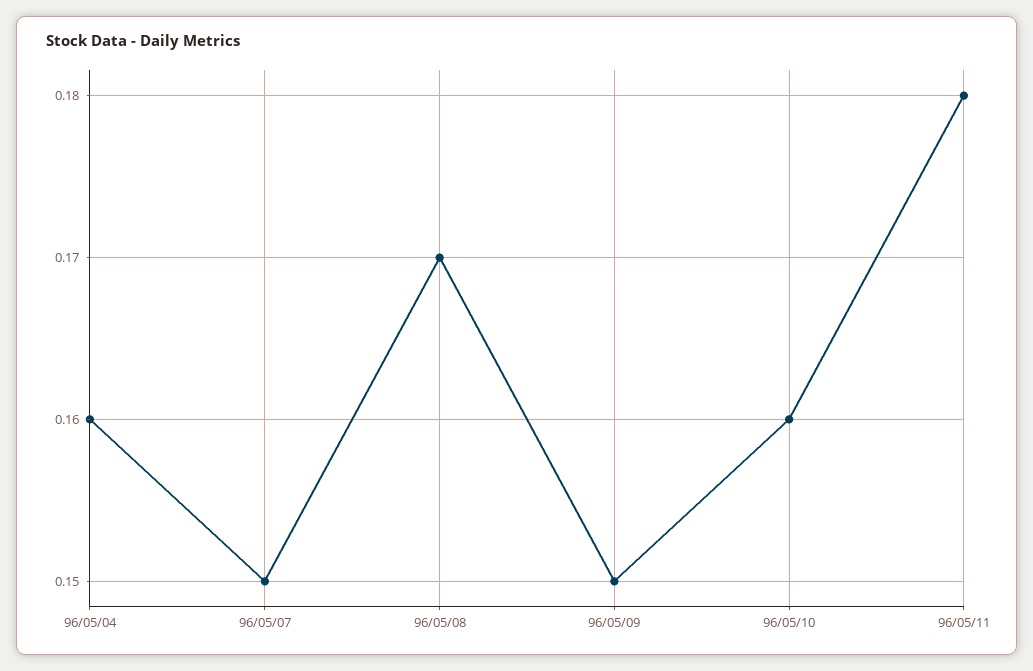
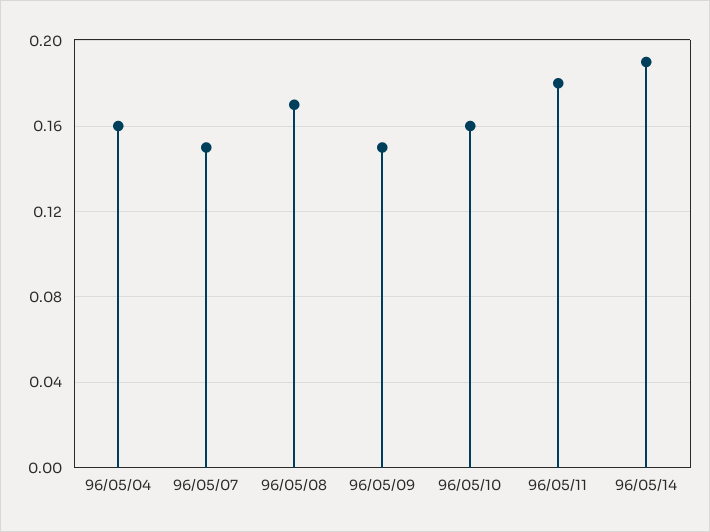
96/05/14: none -> 0.19

